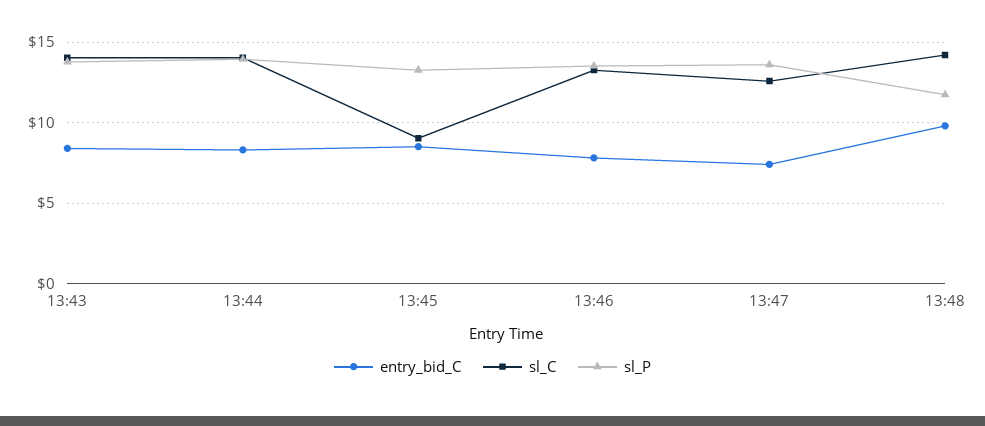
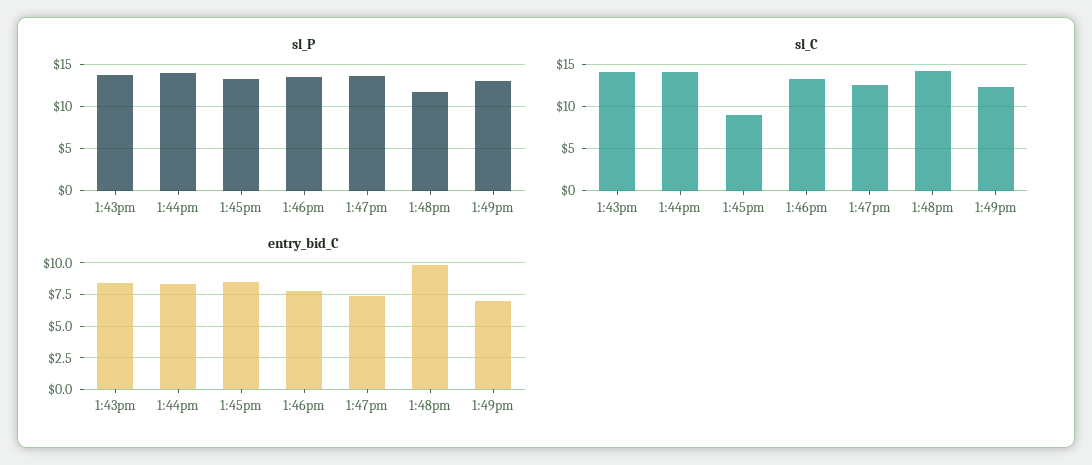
sl_P, 1:49pm: none -> 13
sl_C, 1:49pm: none -> 12
entry_bid_C, 1:49pm: none -> 7

